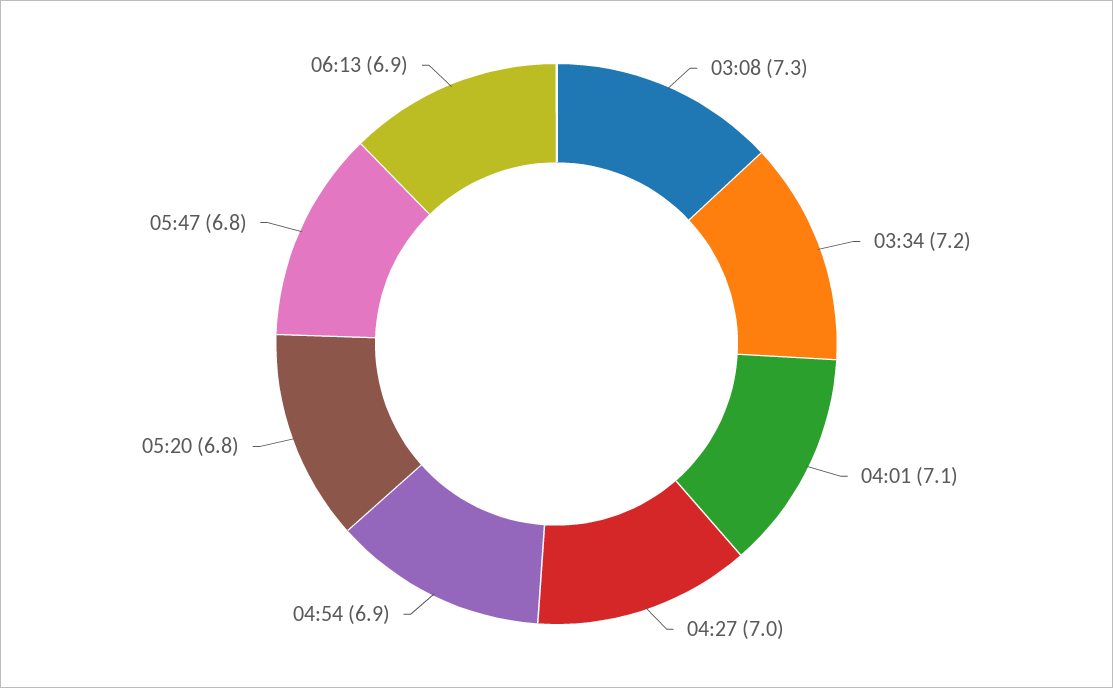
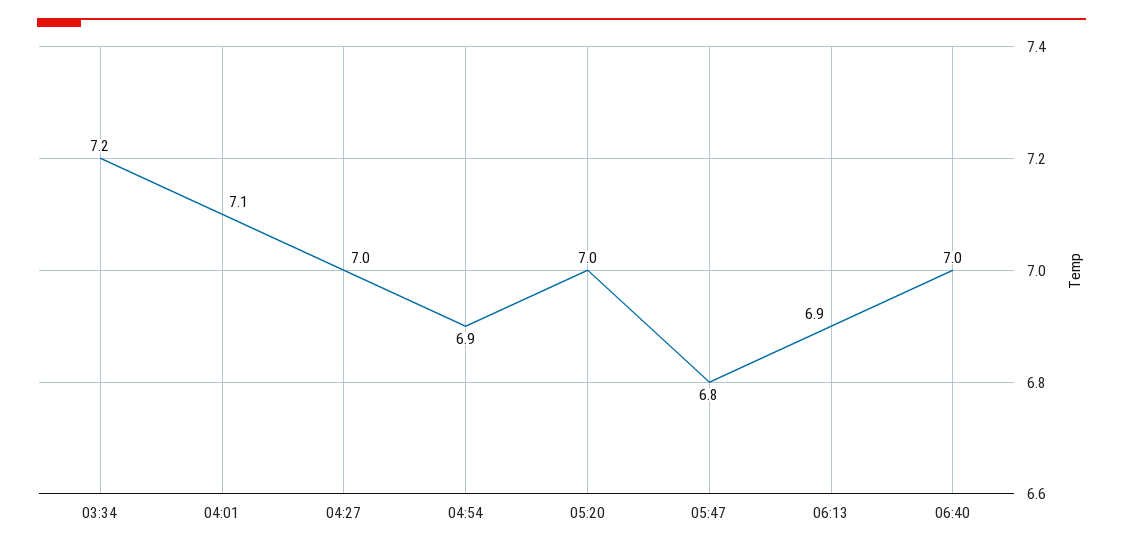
03:08: 7.3 -> none
05:20: 6.8 -> 7
06:40: none -> 7

